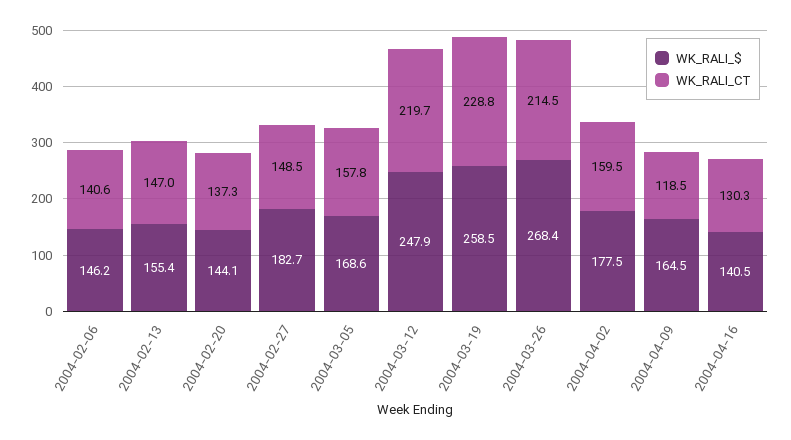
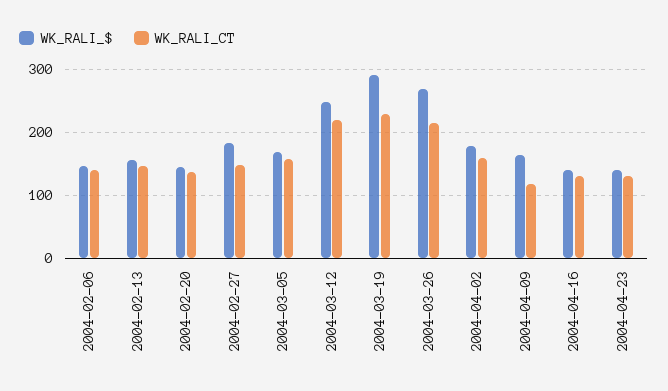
WK_RALI_$, 2004-03-19: 258.5 -> 290
WK_RALI_$, 2004-04-23: none -> 140
WK_RALI_CT, 2004-04-23: none -> 130

